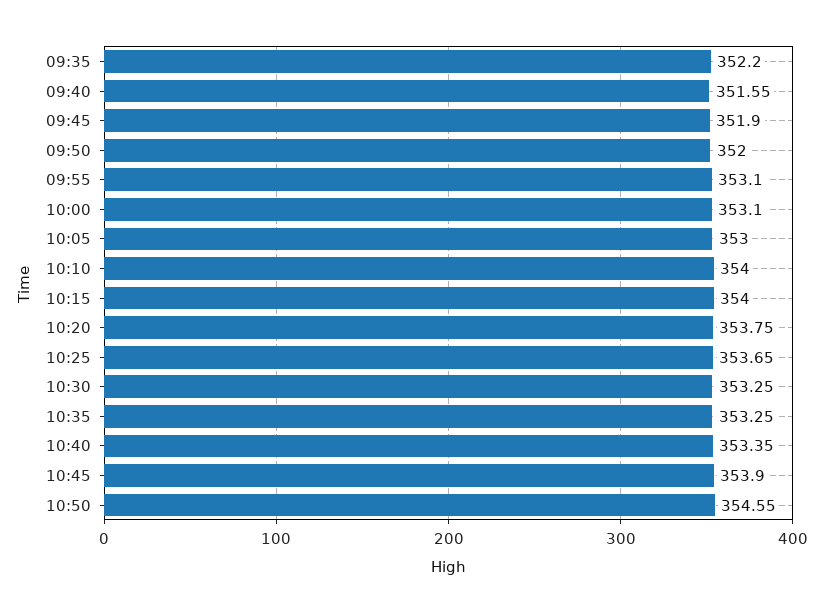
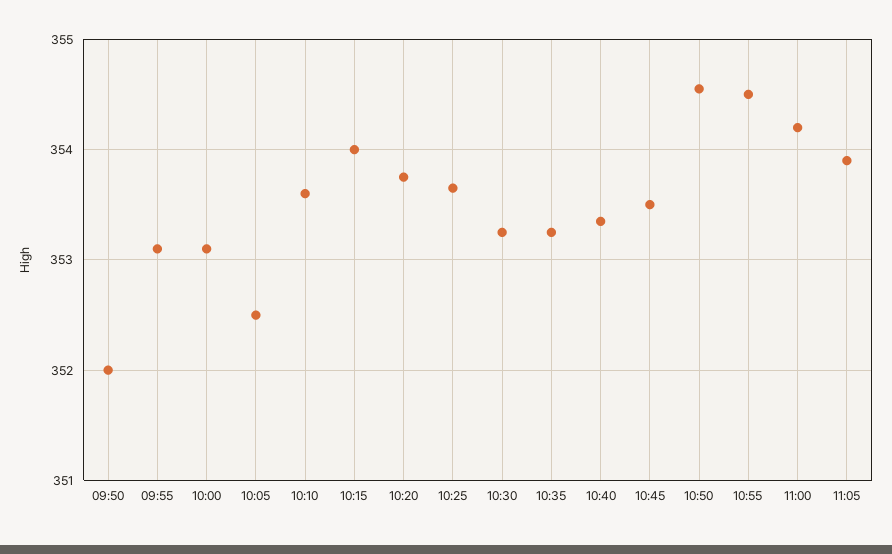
09:35: 352.2 -> none
09:40: 351.55 -> none
09:45: 351.9 -> none
10:05: 353 -> 352.5
10:10: 354 -> 353.6
10:45: 353.9 -> 353.5
10:55: none -> 354.5
11:00: none -> 354.2
11:05: none -> 353.9

